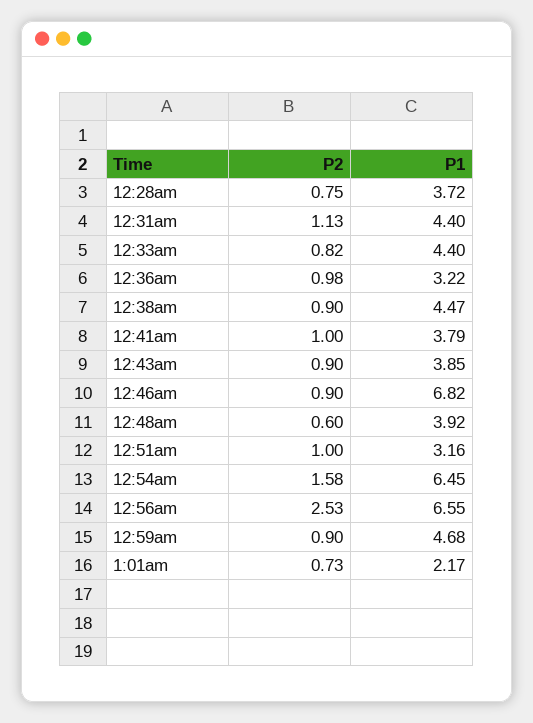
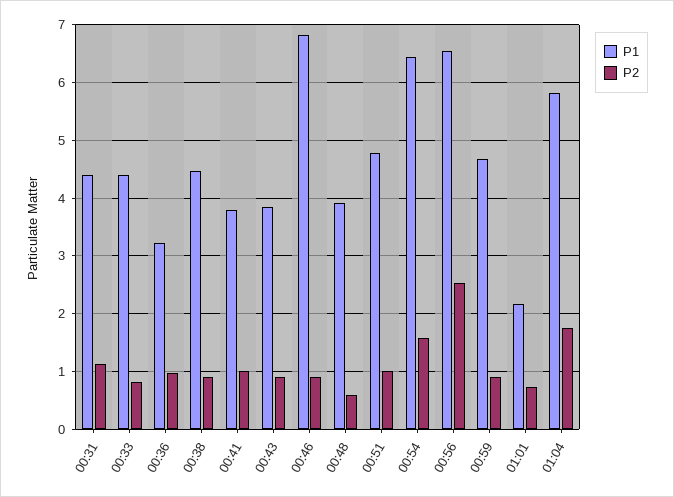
P2, 12:28am: 0.75 -> none
P1, 12:28am: 3.72 -> none
P1, 12:51am: 3.16 -> 4.8
P1, 01:04: none -> 5.8
P2, 01:04: none -> 1.8

